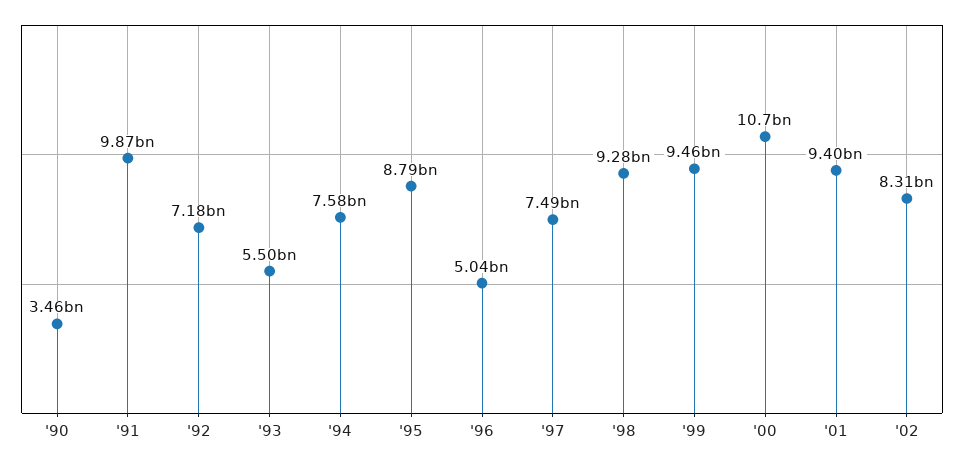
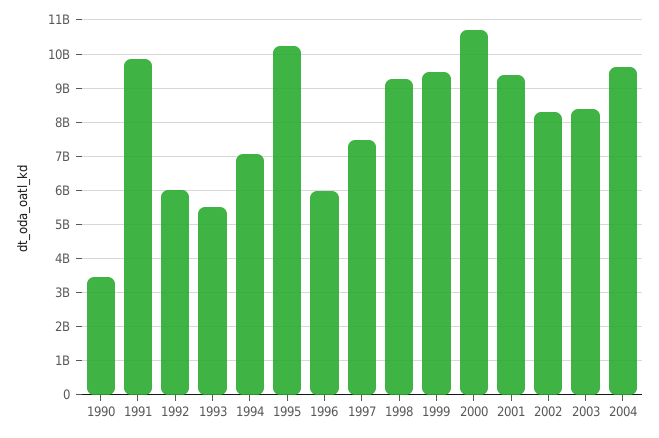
'92: 7180000000 -> 6000000000
'94: 7580000000 -> 7000000000
'95: 8790000000 -> 10200000000
'96: 5040000000 -> 6000000000
2003: none -> 8400000000
2004: none -> 9600000000

